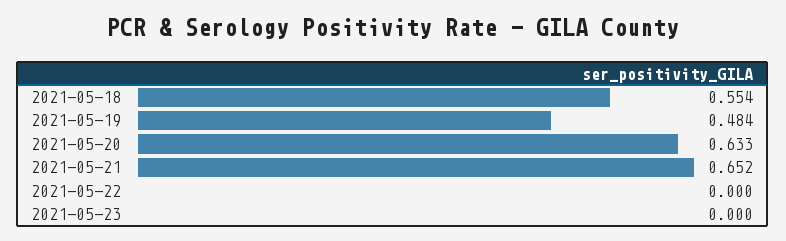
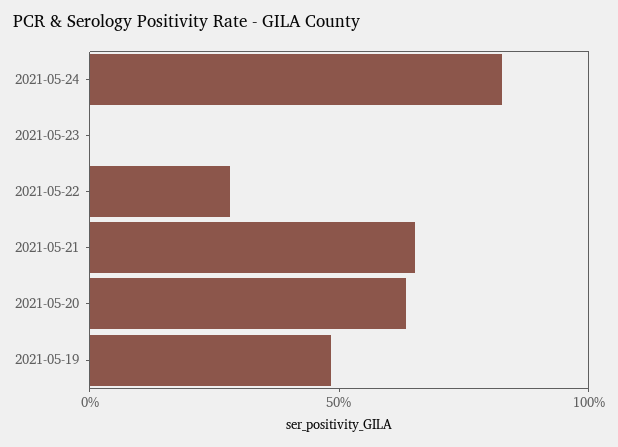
2021-05-18: 0.554 -> none
2021-05-22: 0 -> 0.3
2021-05-24: none -> 0.8

